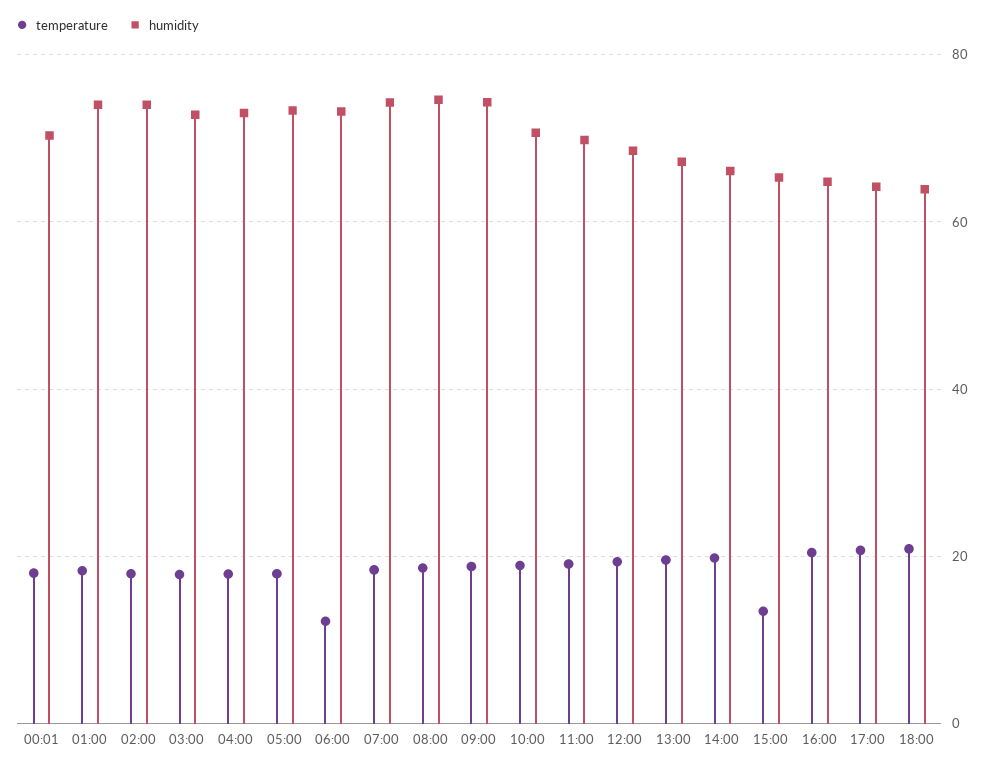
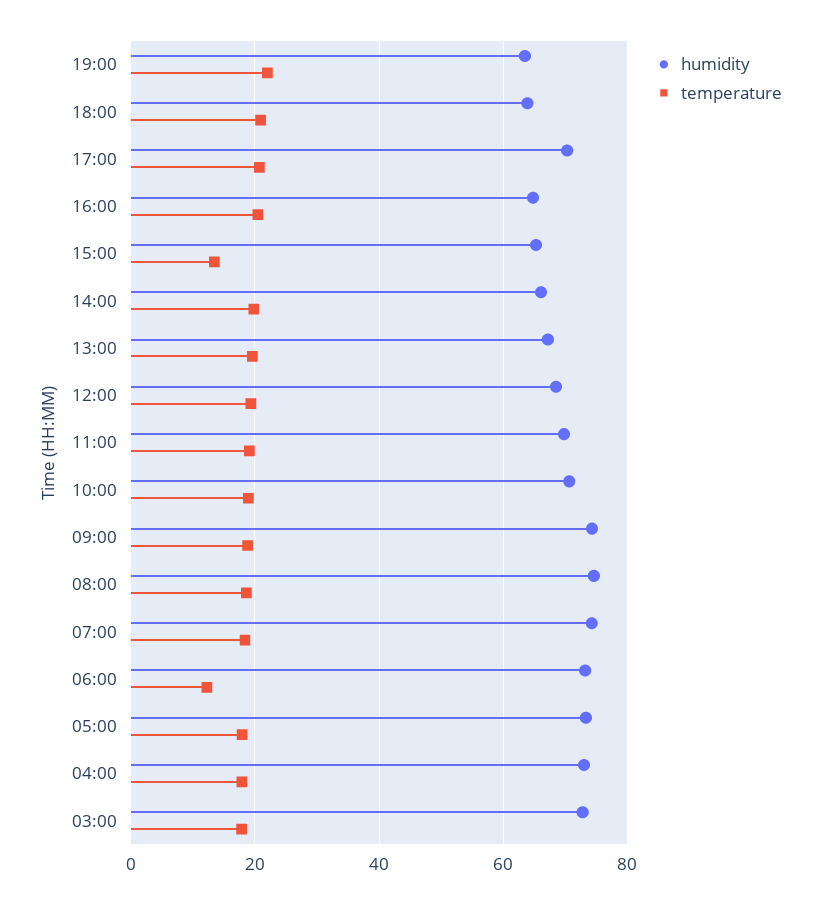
temperature, 00:01: 18 -> none
humidity, 00:01: 70 -> none
temperature, 01:00: 18 -> none
humidity, 01:00: 74 -> none
temperature, 02:00: 18 -> none
humidity, 02:00: 74 -> none
humidity, 17:00: 64 -> 70
humidity, 19:00: none -> 64
temperature, 19:00: none -> 22

